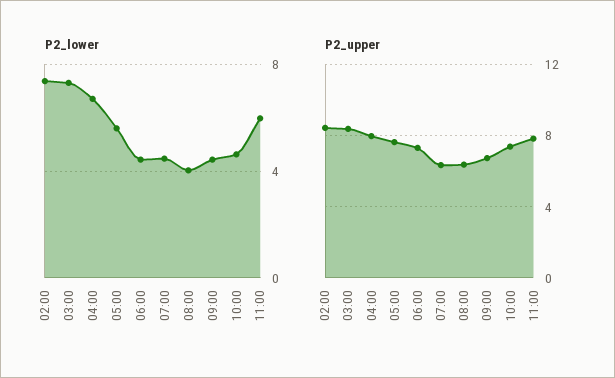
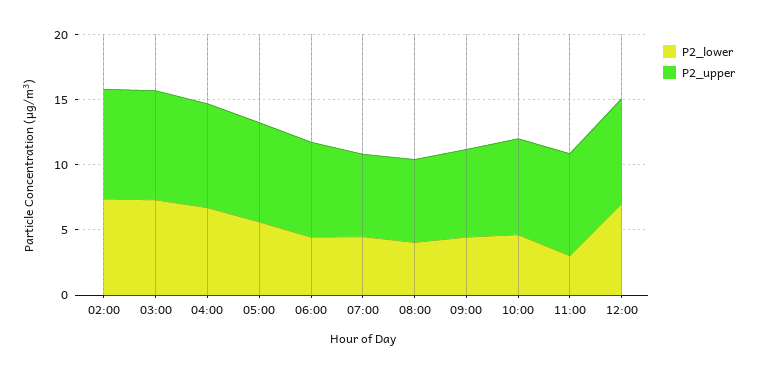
P2_lower, 11:00: 6 -> 3
P2_lower, 12:00: none -> 7
P2_upper, 12:00: none -> 8

